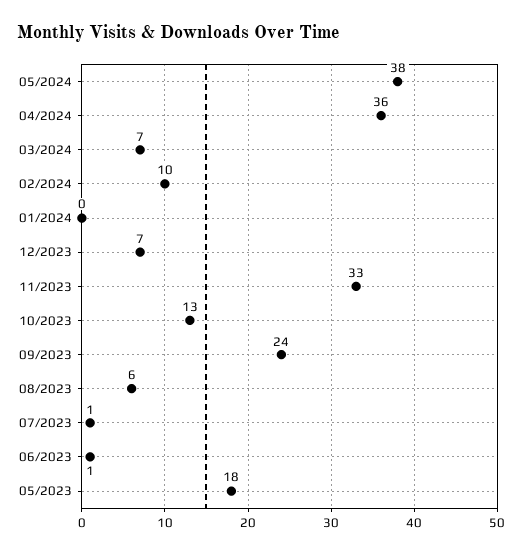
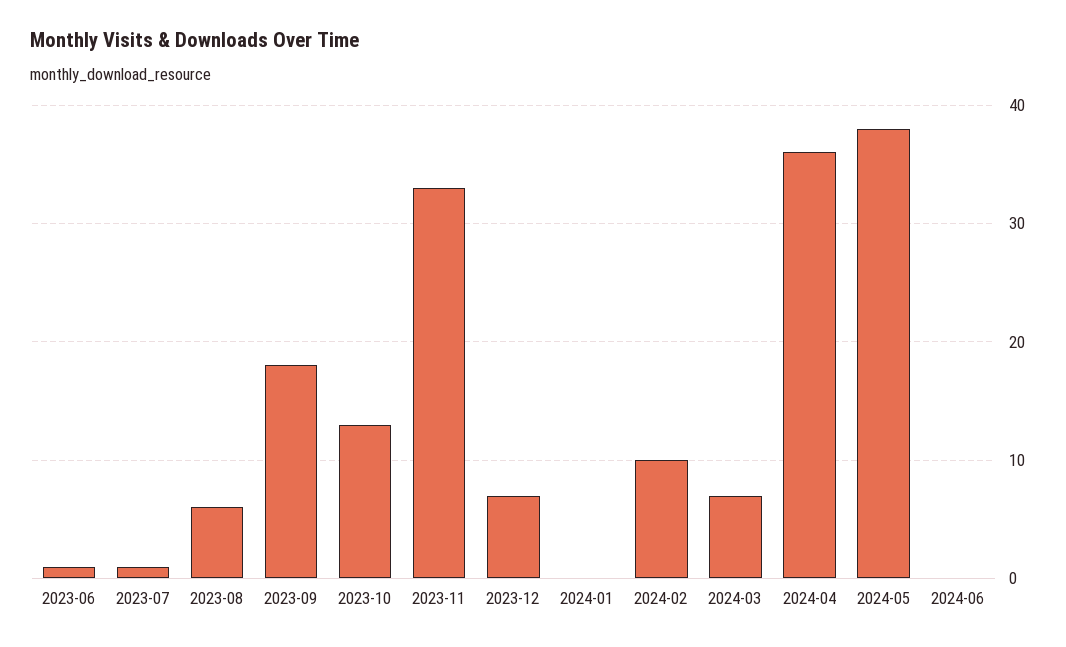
09/2023: 24 -> 18
05/2023: 18 -> none
2024-06: none -> 0

